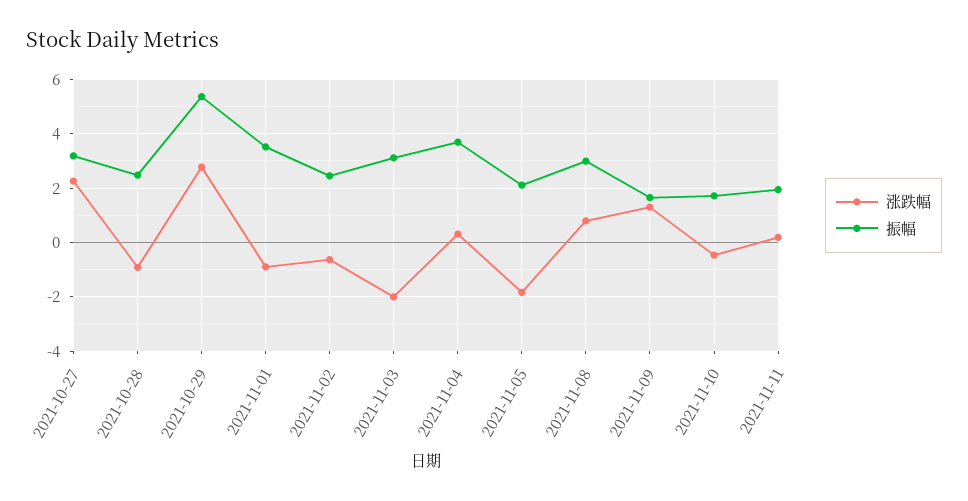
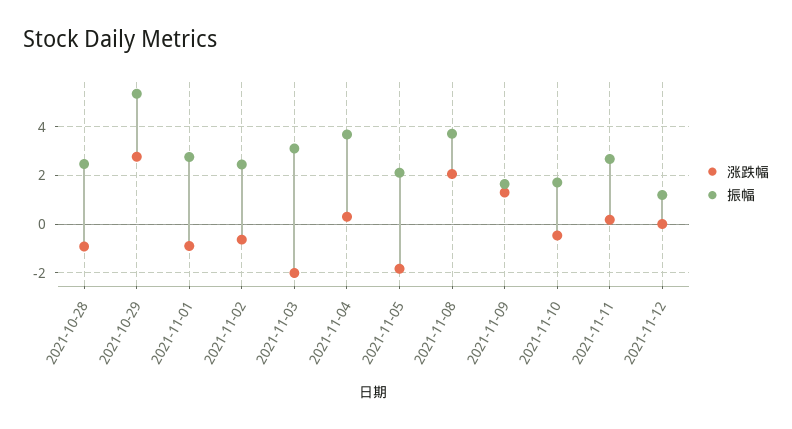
涨跌幅, 2021-10-27: 2.25 -> none
振幅, 2021-10-27: 3.25 -> none
振幅, 2021-11-01: 3.5 -> 2.75
涨跌幅, 2021-11-08: 0.75 -> 2
振幅, 2021-11-08: 3 -> 3.75
振幅, 2021-11-11: 2 -> 2.75
涨跌幅, 2021-11-12: none -> 0
振幅, 2021-11-12: none -> 1.25

